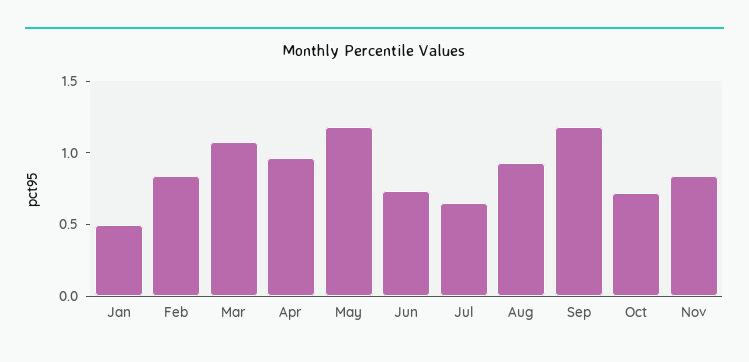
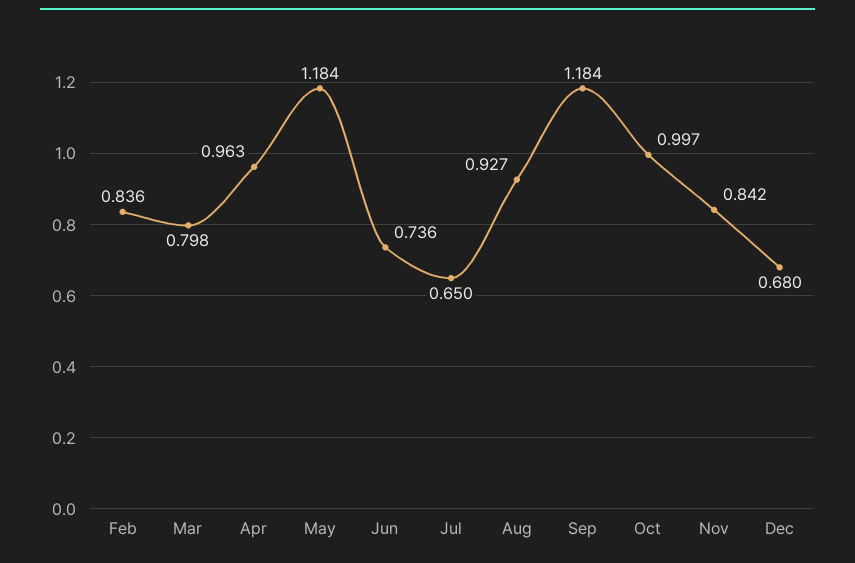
Jan: 0.5 -> none
Mar: 1.1 -> 0.798
Oct: 0.7 -> 0.997
Dec: none -> 0.68

